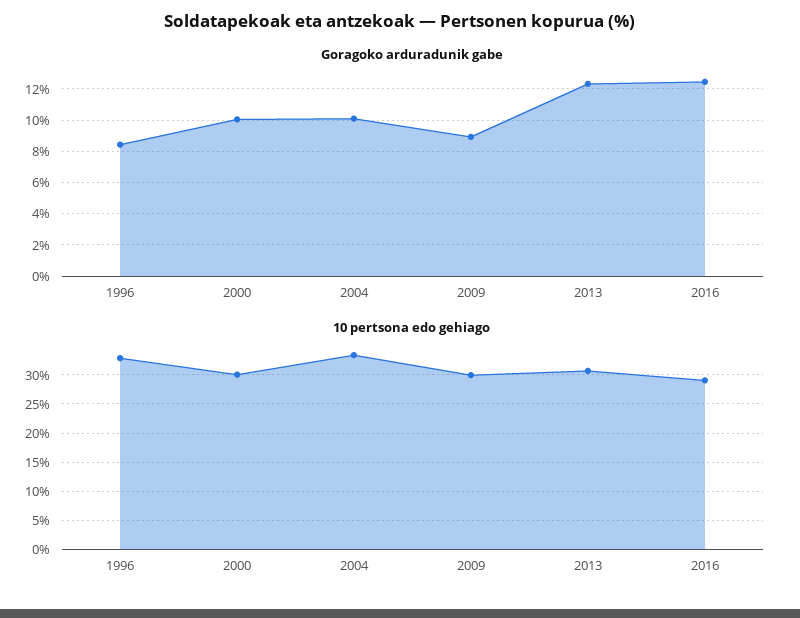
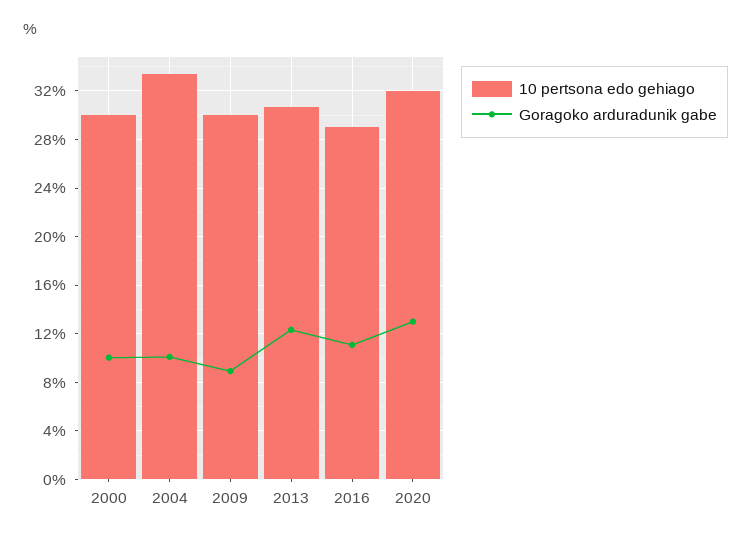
Goragoko arduradunik gabe, 1996: 8.5 -> none
Goragoko arduradunik gabe, 2016: 12.5 -> 11
10 pertsona edo gehiago, 1996: 32.5 -> none
10 pertsona edo gehiago, 2020: none -> 32
Goragoko arduradunik gabe, 2020: none -> 13

